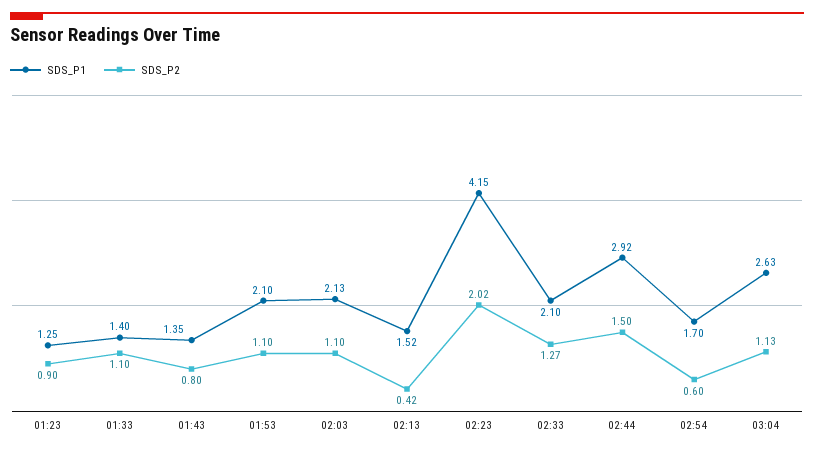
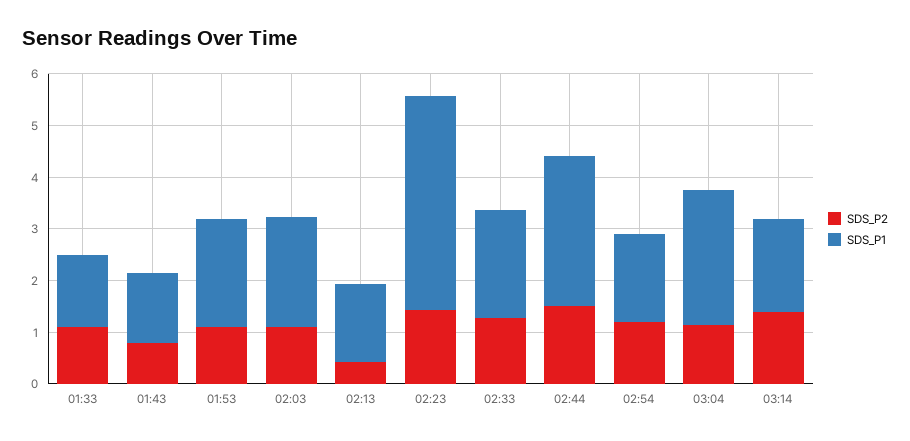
SDS_P1, 01:23: 1.25 -> none
SDS_P2, 01:23: 0.9 -> none
SDS_P2, 02:23: 2.02 -> 1.4
SDS_P2, 02:54: 0.6 -> 1.2
SDS_P2, 03:14: none -> 1.4
SDS_P1, 03:14: none -> 1.8

